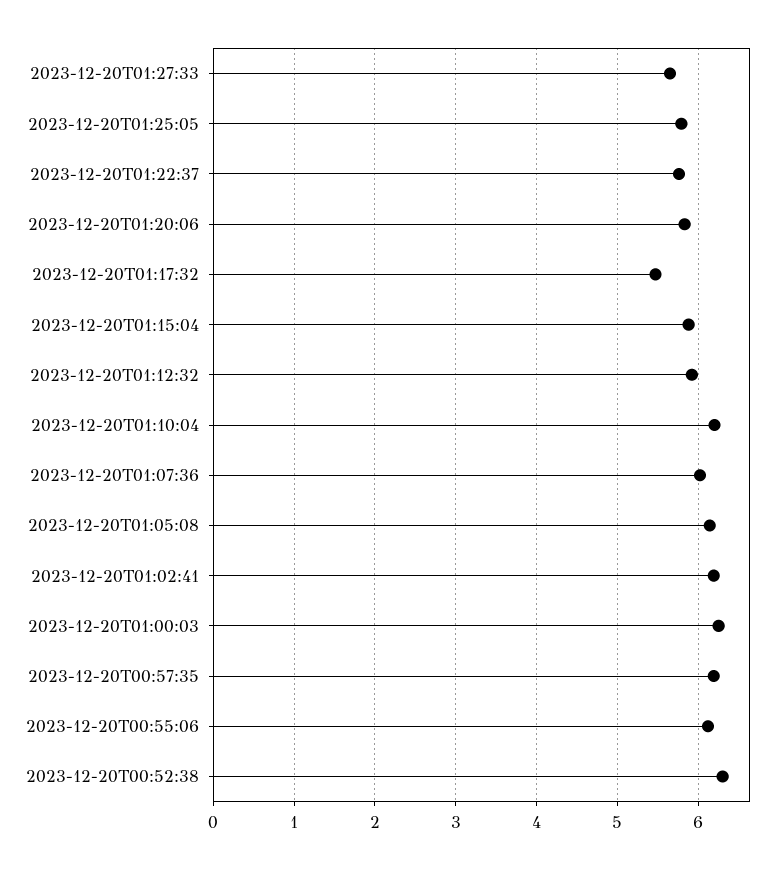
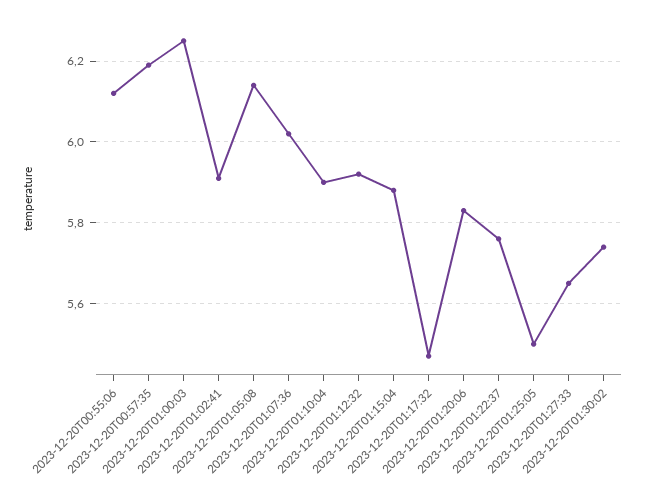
2023-12-20T01:25:05: 5.8 -> 5.5
2023-12-20T01:10:04: 6.2 -> 5.9
2023-12-20T01:02:41: 6.2 -> 5.9
2023-12-20T00:52:38: 6.3 -> none
2023-12-20T01:30:02: none -> 5.75

